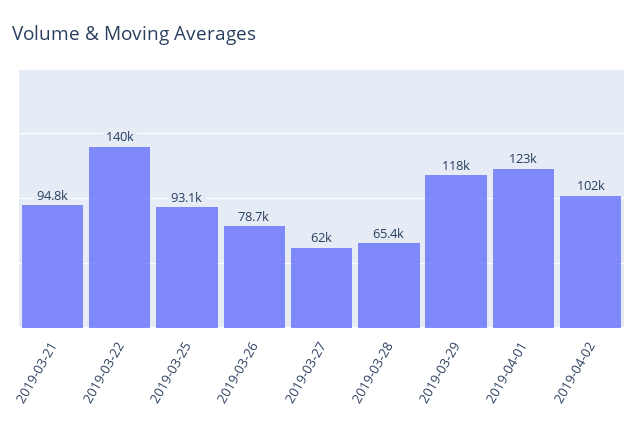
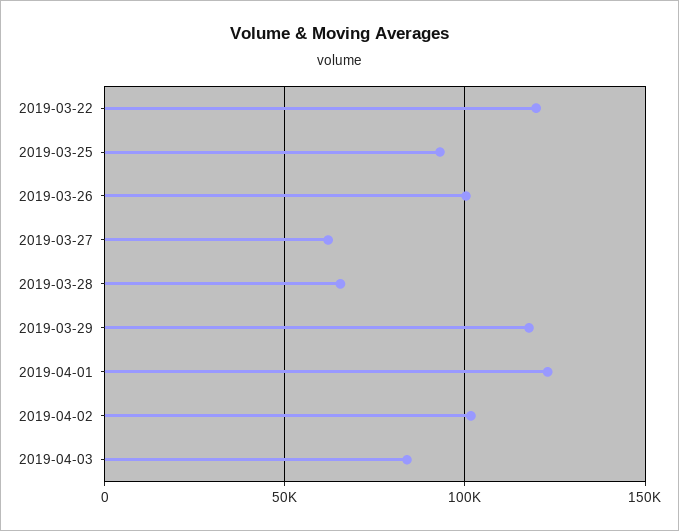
2019-03-21: 94800 -> none
2019-03-22: 140000 -> 120000
2019-03-26: 78700 -> 100000
2019-04-03: none -> 85000

